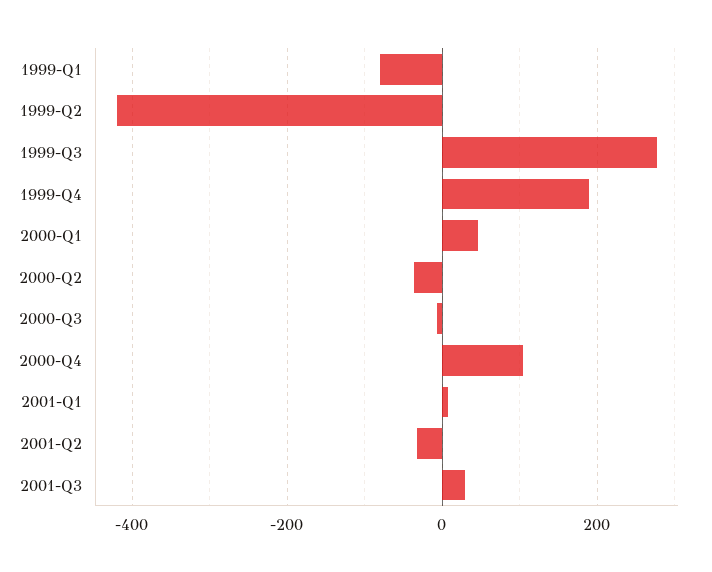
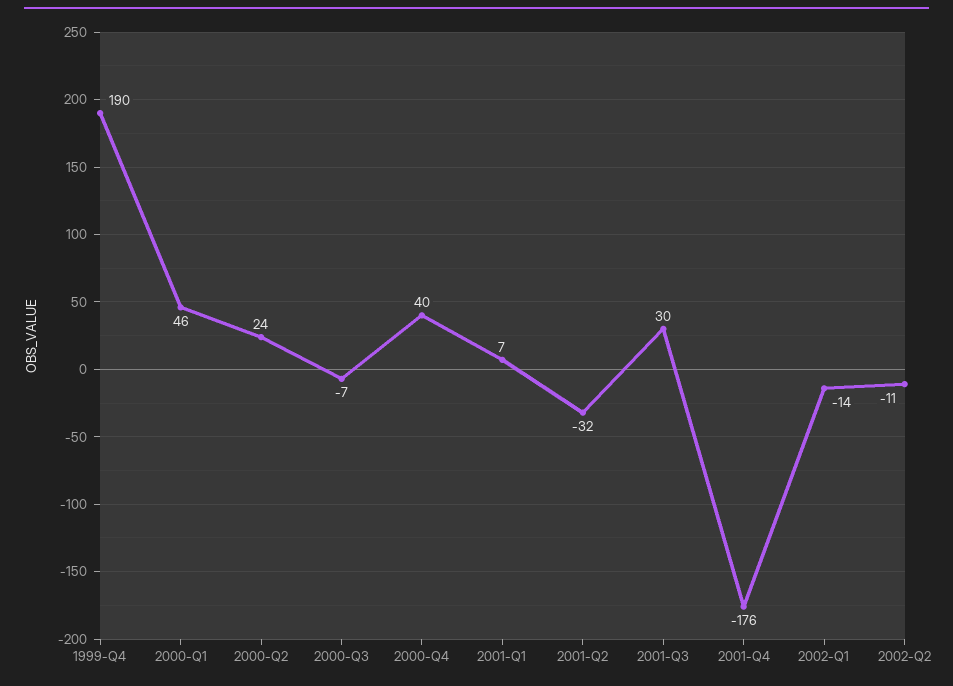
1999-Q1: -80 -> none
1999-Q2: -420 -> none
1999-Q3: 280 -> none
2000-Q2: -40 -> 24
2000-Q4: 100 -> 40
2001-Q4: none -> -176
2002-Q1: none -> -14
2002-Q2: none -> -11

